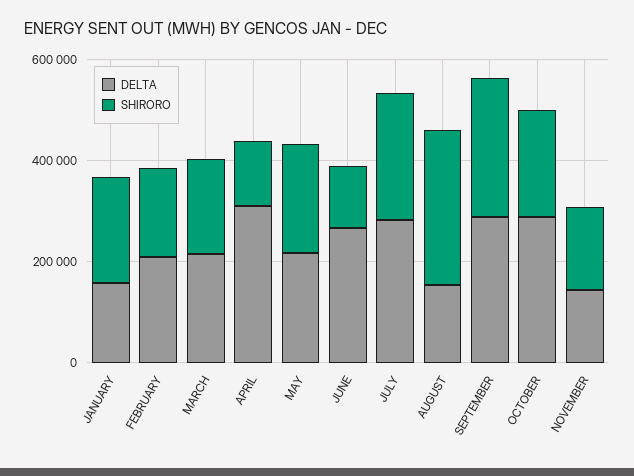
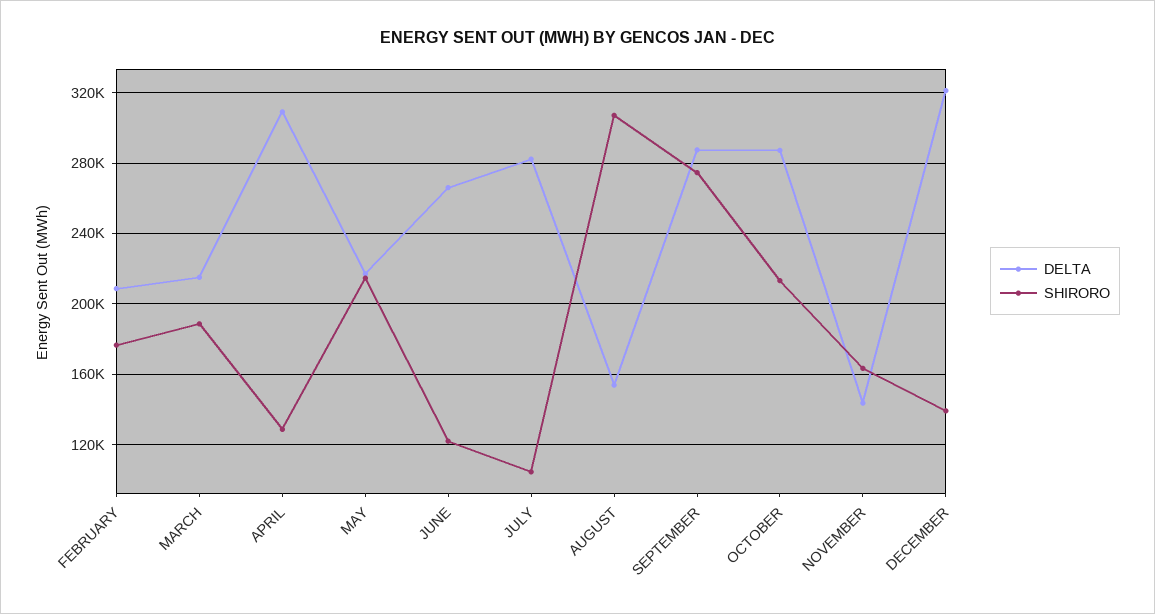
DELTA, JANUARY: 150000 -> none
SHIRORO, JANUARY: 200000 -> none
SHIRORO, JULY: 250000 -> 105000
DELTA, DECEMBER: none -> 320000
SHIRORO, DECEMBER: none -> 140000

